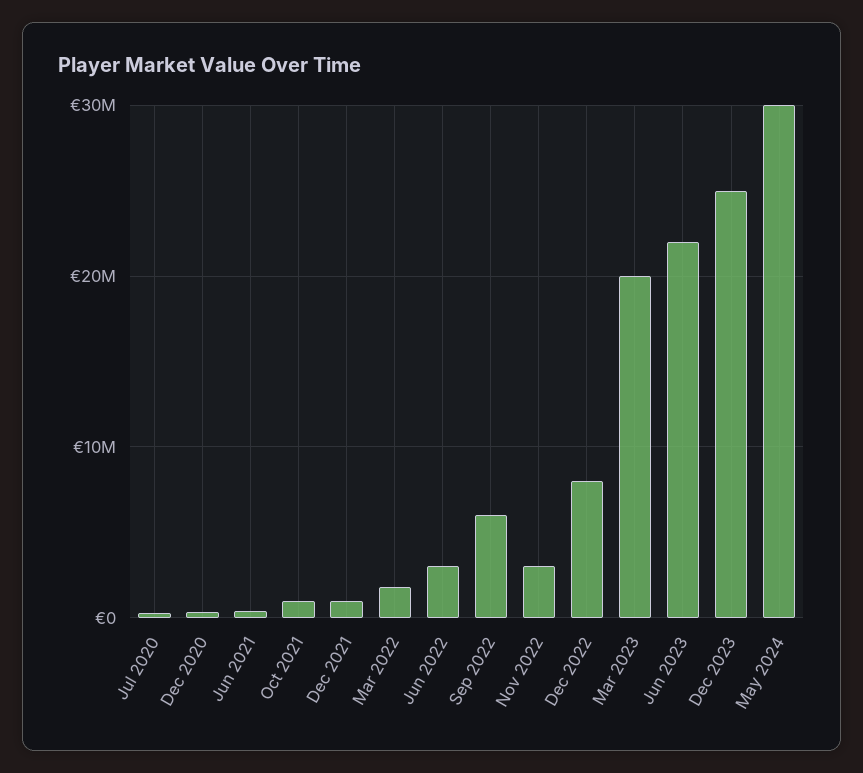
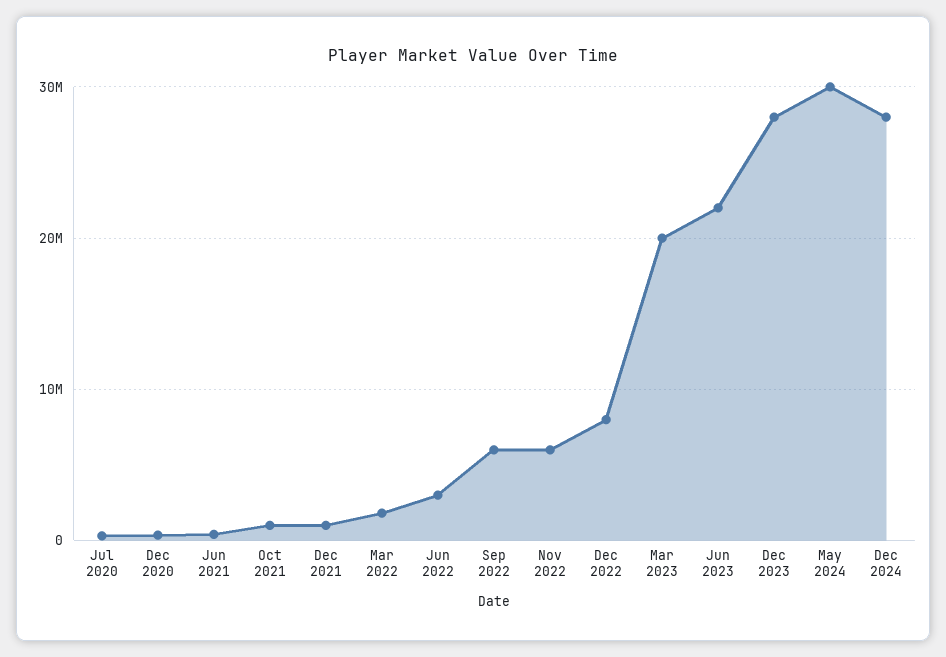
Nov 2022: 3000000 -> 6000000
Dec 2023: 25000000 -> 28000000
Dec 2024: none -> 28000000

